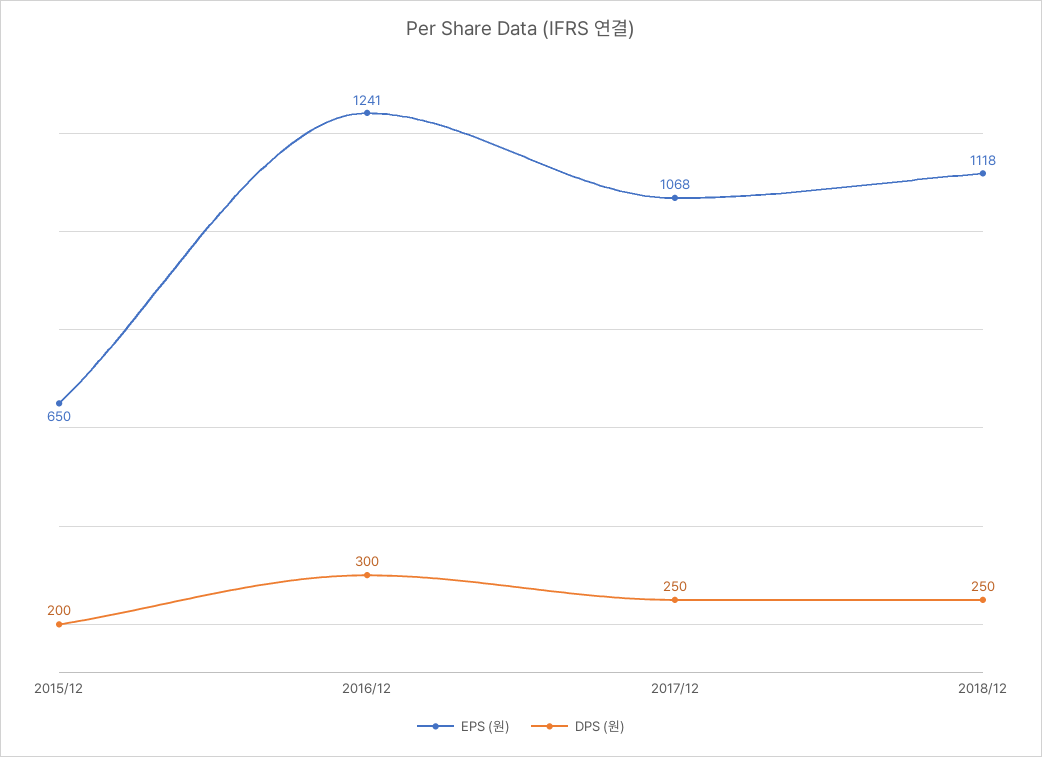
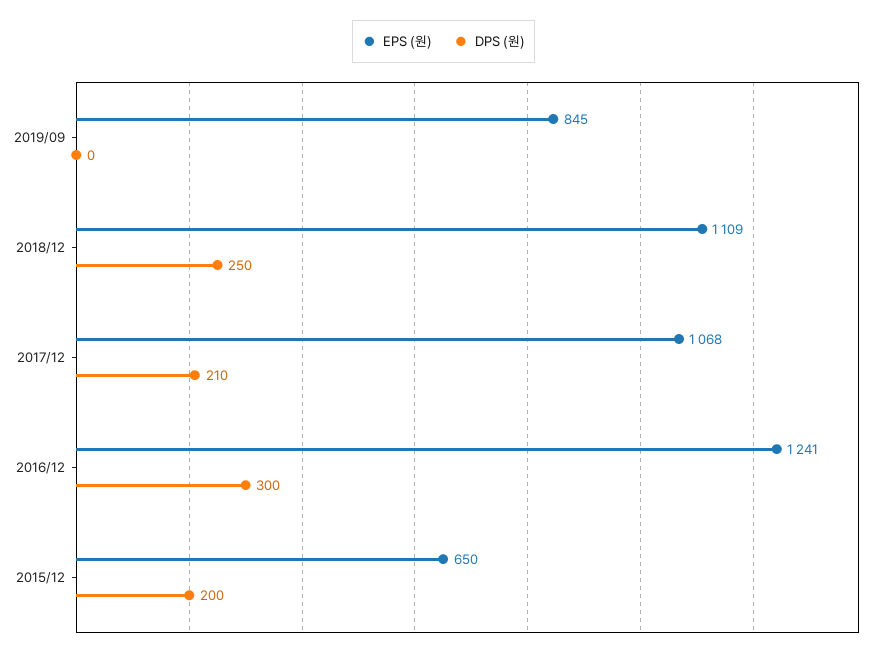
DPS (원), 2017/12: 250 -> 210
EPS (원), 2018/12: 1118 -> 1109
EPS (원), 2019/09: none -> 845
DPS (원), 2019/09: none -> 0

